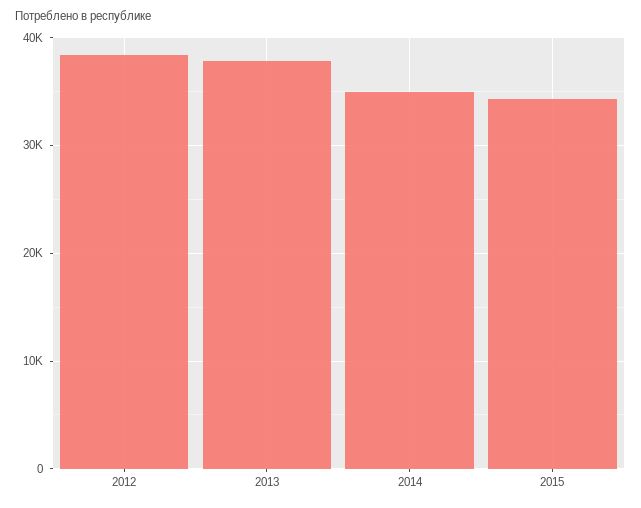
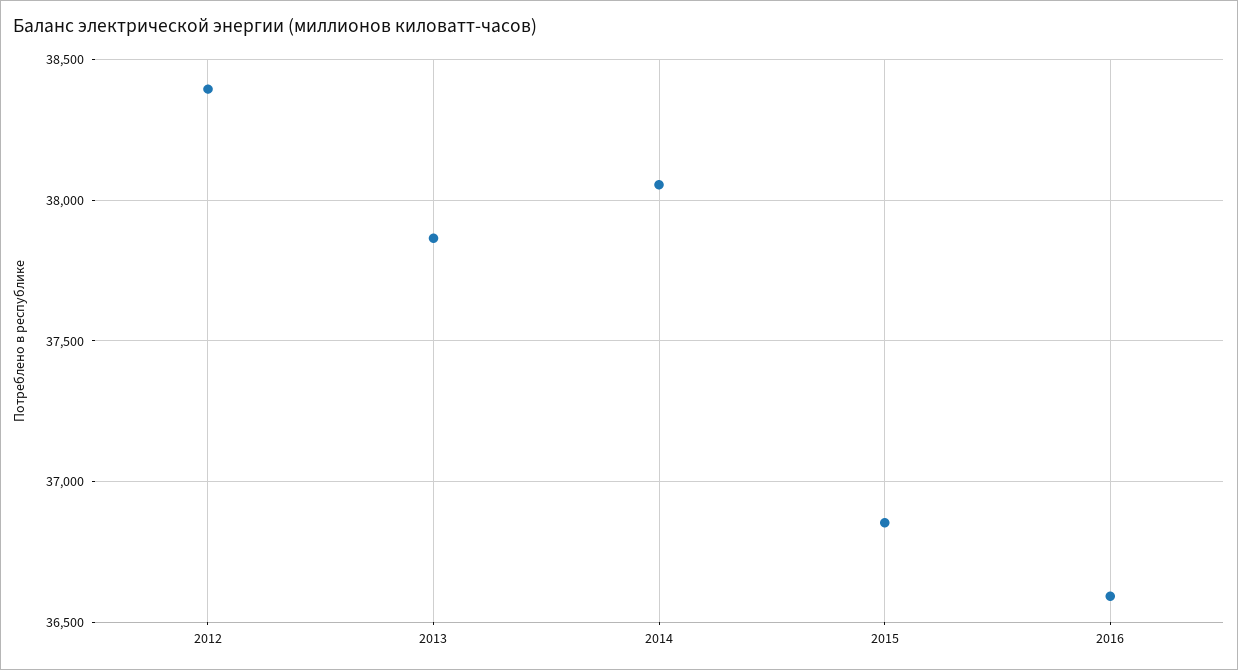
2014: 35000 -> 38050
2015: 34000 -> 36850
2016: none -> 36600

